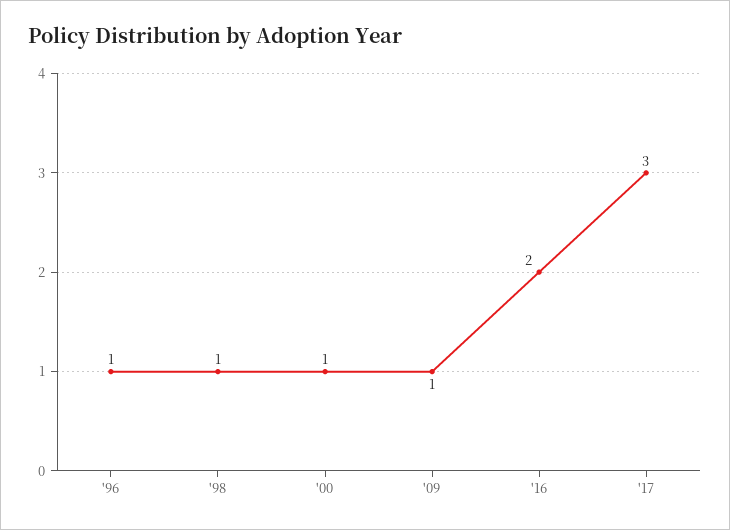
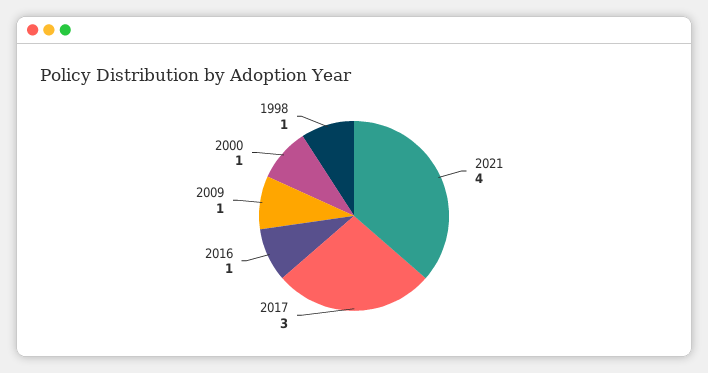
'96: 1 -> none
'16: 2 -> 1
2021: none -> 4

